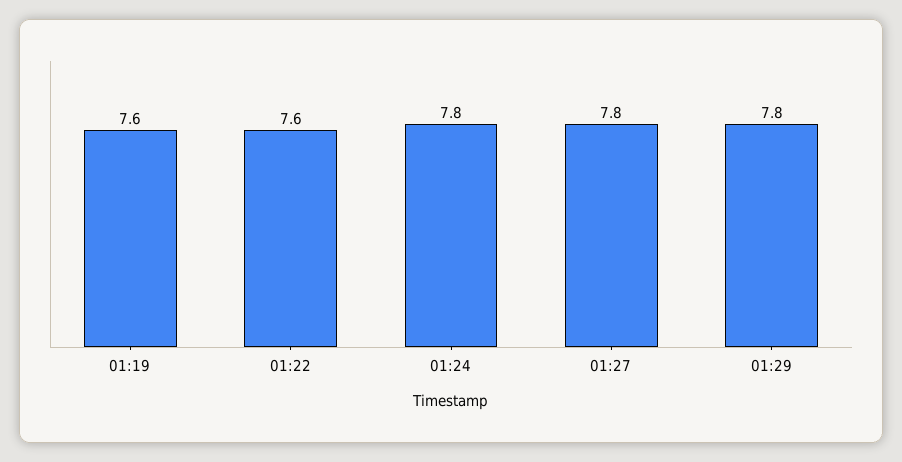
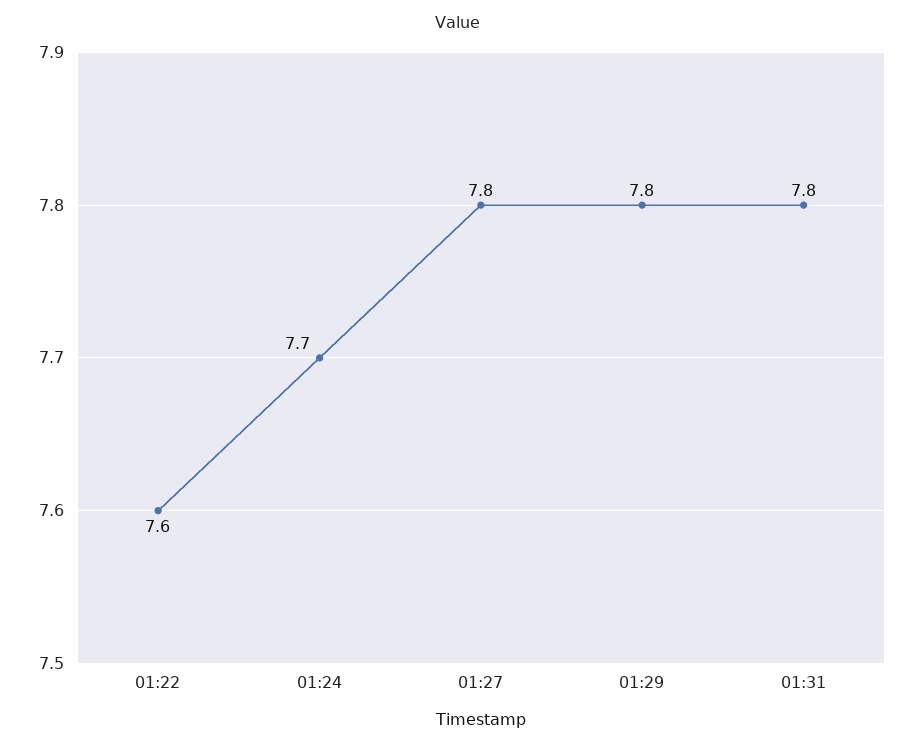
01:19: 7.6 -> none
01:24: 7.8 -> 7.7
01:31: none -> 7.8

